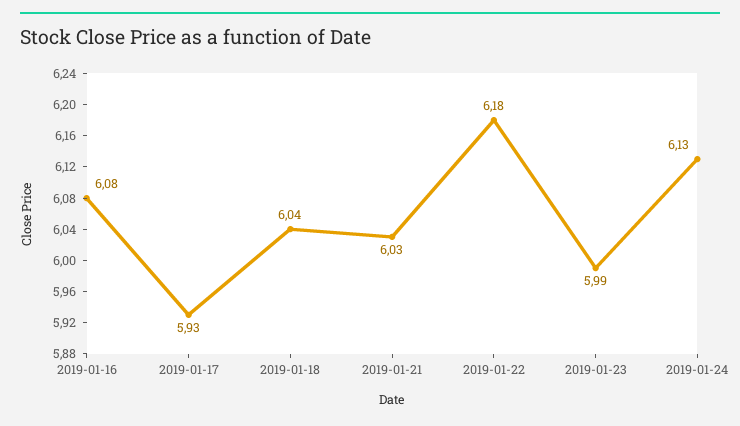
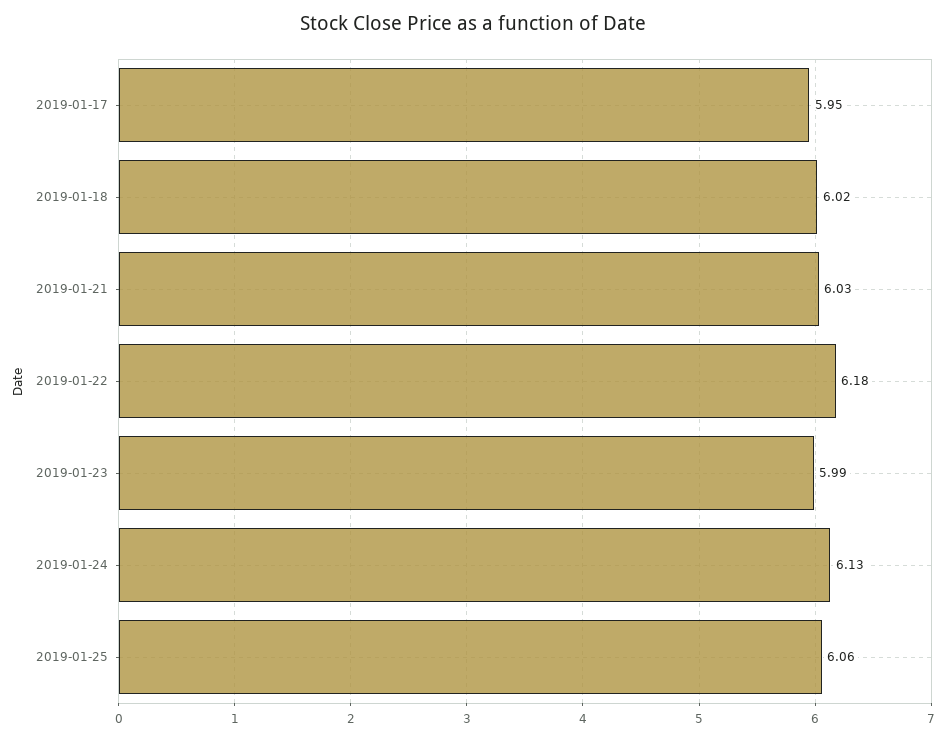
2019-01-16: 6.08 -> none
2019-01-17: 5.93 -> 5.95
2019-01-18: 6.04 -> 6.02
2019-01-25: none -> 6.06

